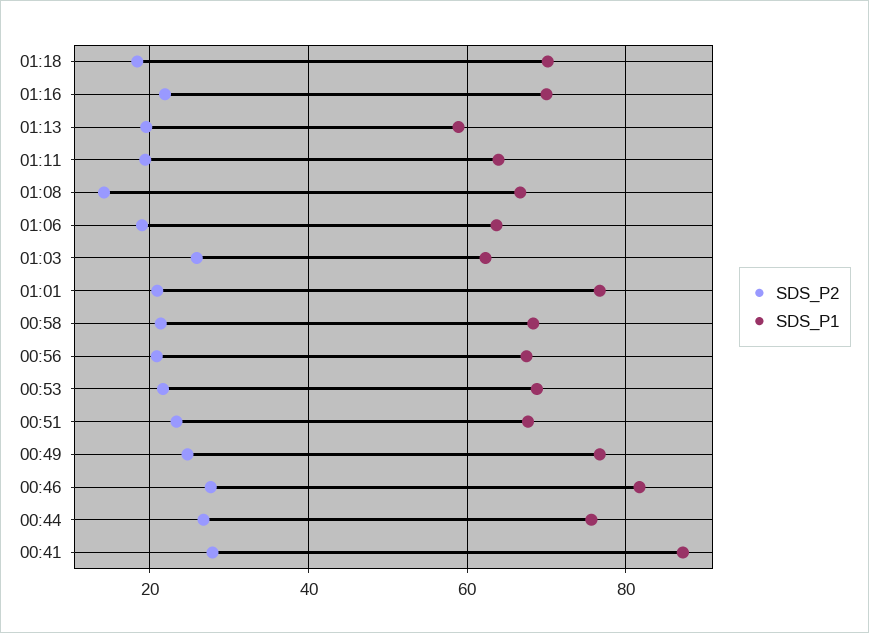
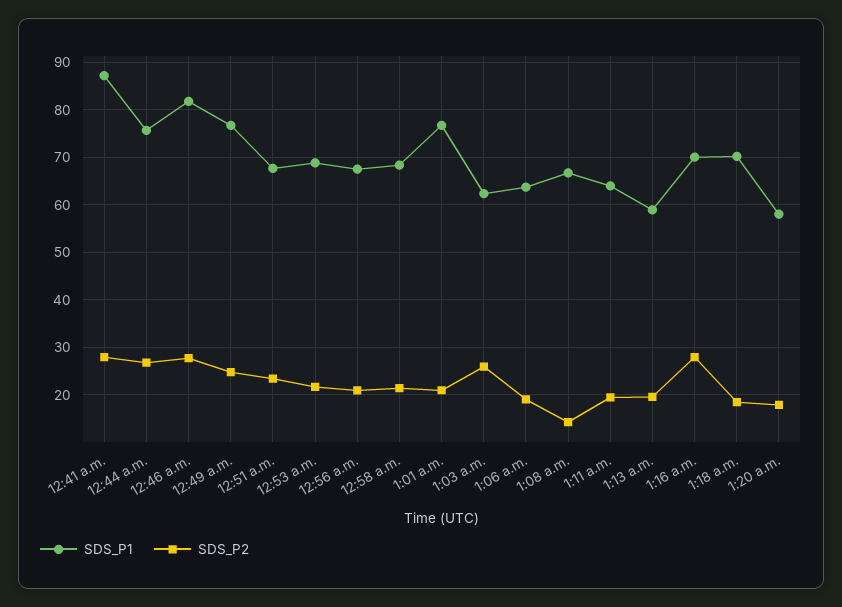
SDS_P2, 01:16: 22 -> 28
SDS_P1, 1:20 a.m.: none -> 58
SDS_P2, 1:20 a.m.: none -> 18

